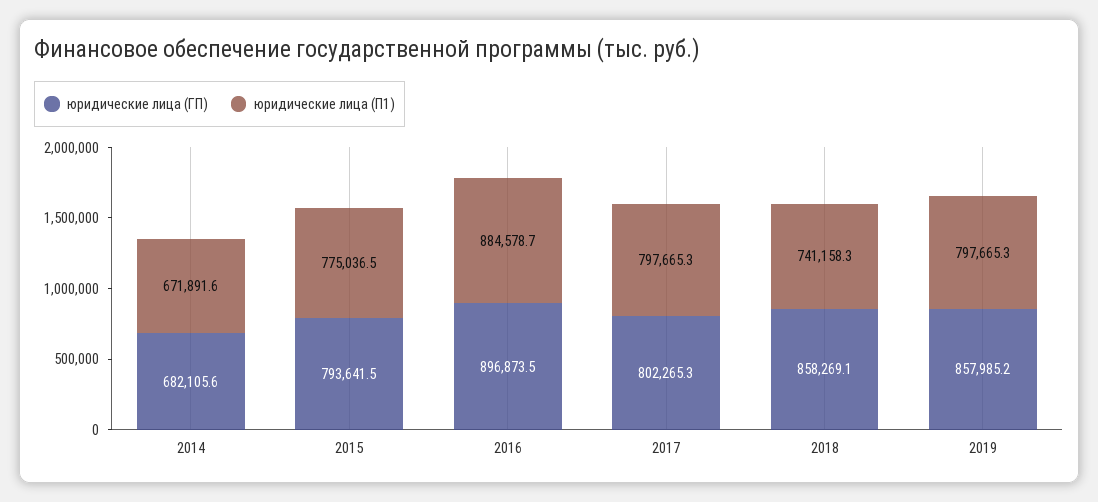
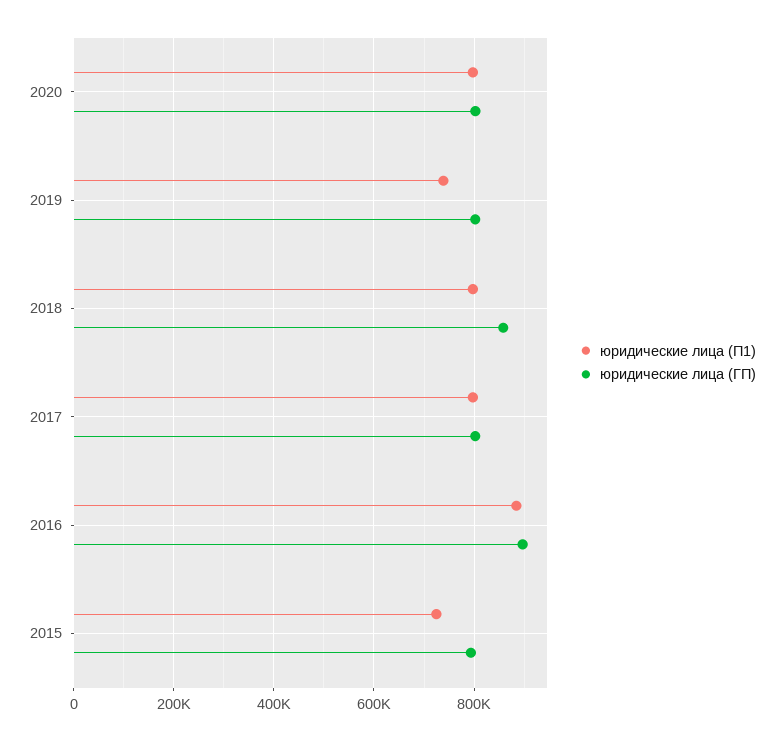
юридические лица (ГП), 2014: 682105.6 -> none
юридические лица (П1), 2014: 671891.6 -> none
юридические лица (П1), 2015: 775036.5 -> 720000
юридические лица (П1), 2018: 741158.3 -> 800000
юридические лица (ГП), 2019: 857985.2 -> 800000
юридические лица (П1), 2019: 797665.3 -> 740000
юридические лица (П1), 2020: none -> 800000
юридические лица (ГП), 2020: none -> 800000

